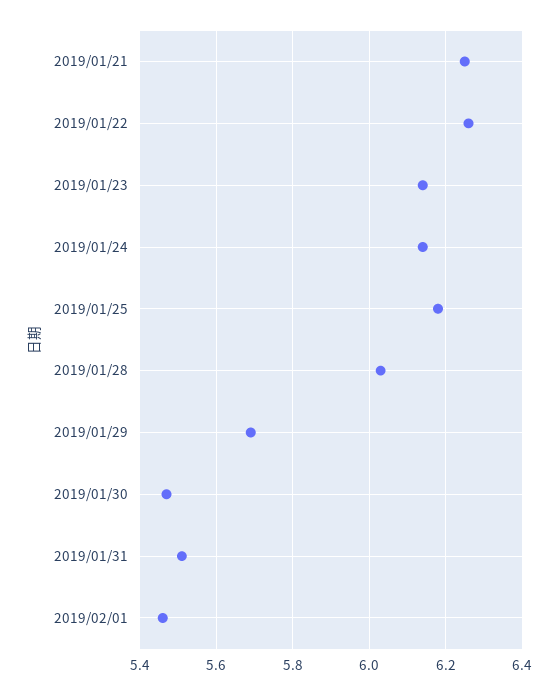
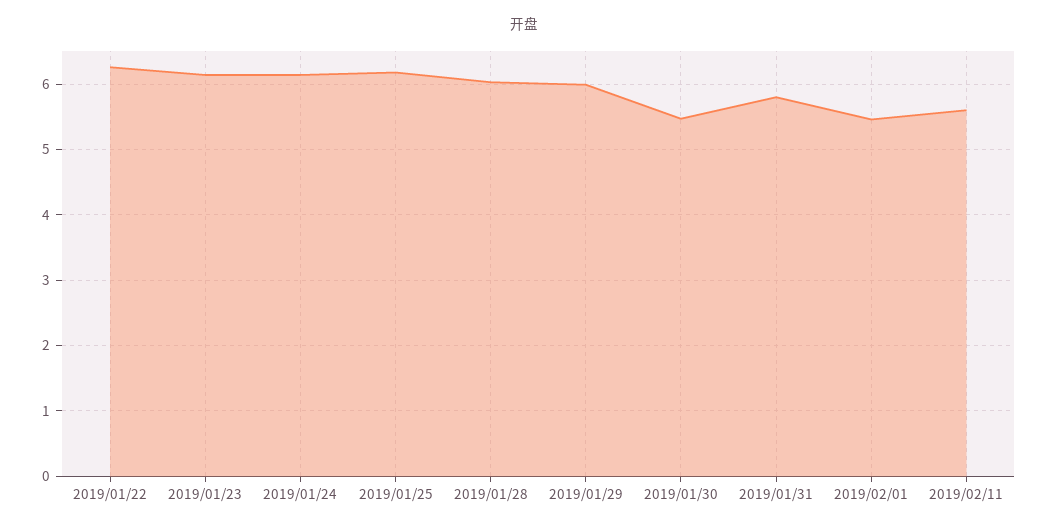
2019/01/21: 6.25 -> none
2019/01/29: 5.7 -> 6
2019/01/31: 5.5 -> 5.8
2019/02/11: none -> 5.6

